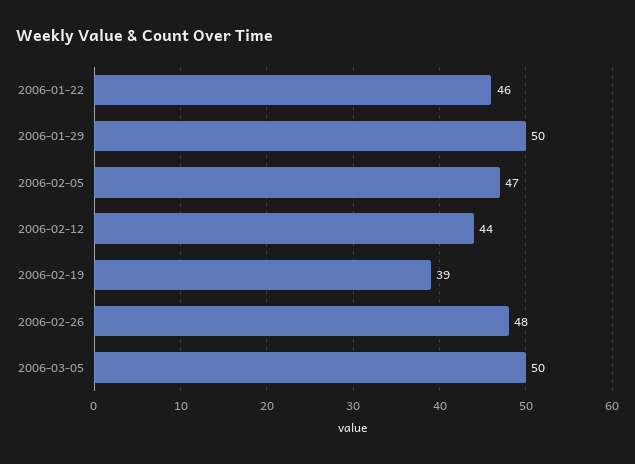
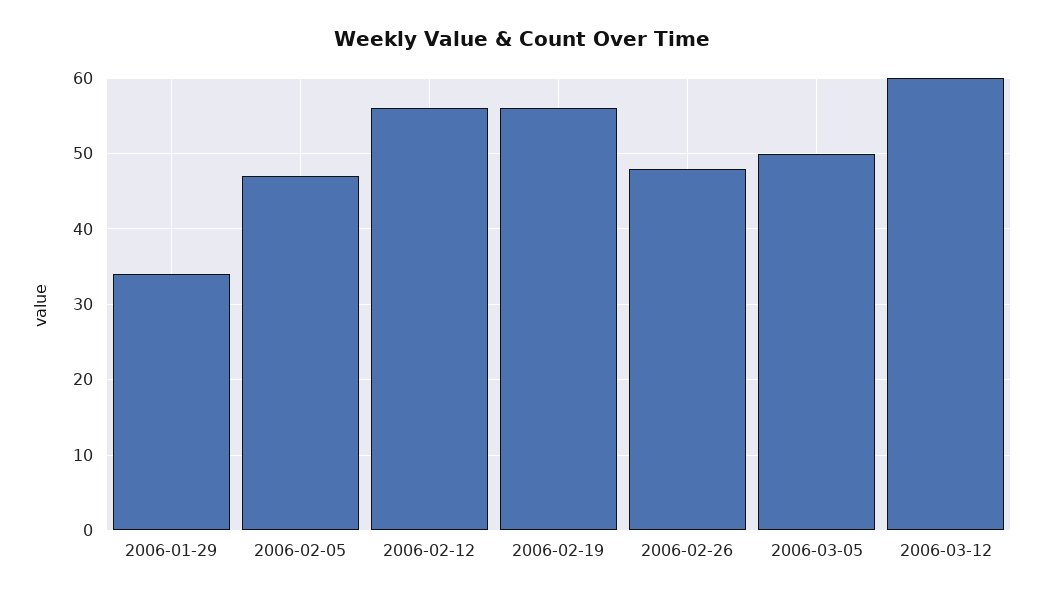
2006-01-22: 46 -> none
2006-01-29: 50 -> 34
2006-02-12: 44 -> 56
2006-02-19: 39 -> 56
2006-03-12: none -> 60

